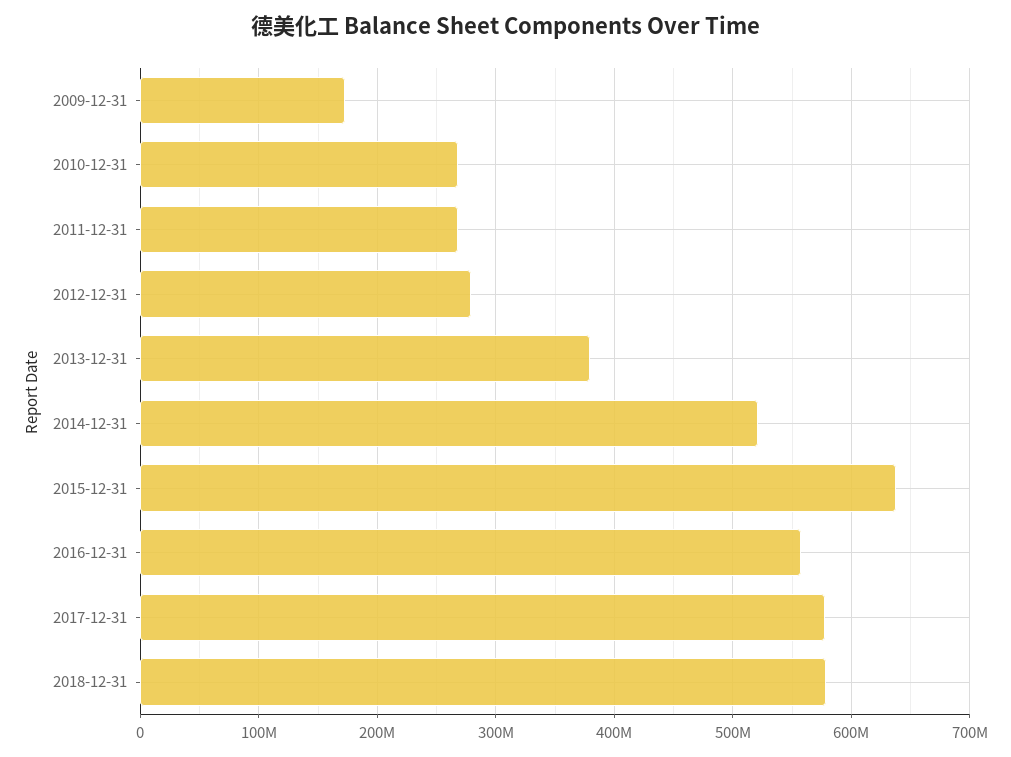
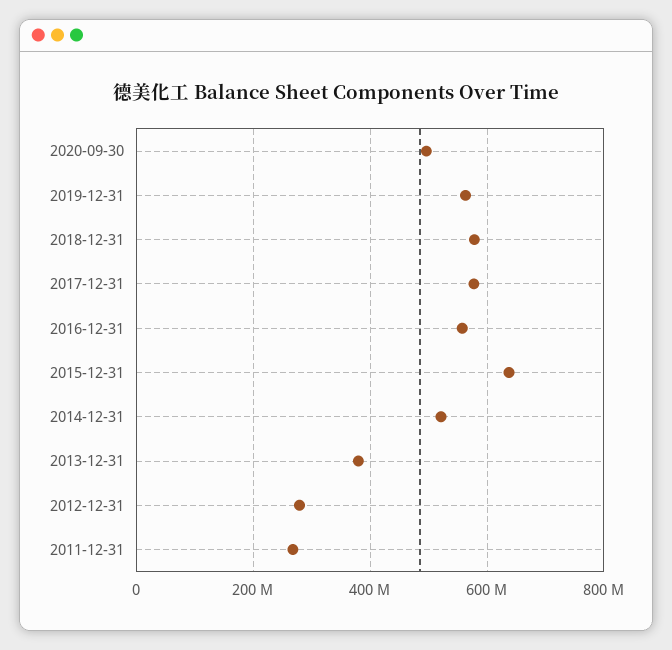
2009-12-31: 170000000 -> none
2010-12-31: 270000000 -> none
2020-09-30: none -> 500000000
2019-12-31: none -> 560000000

